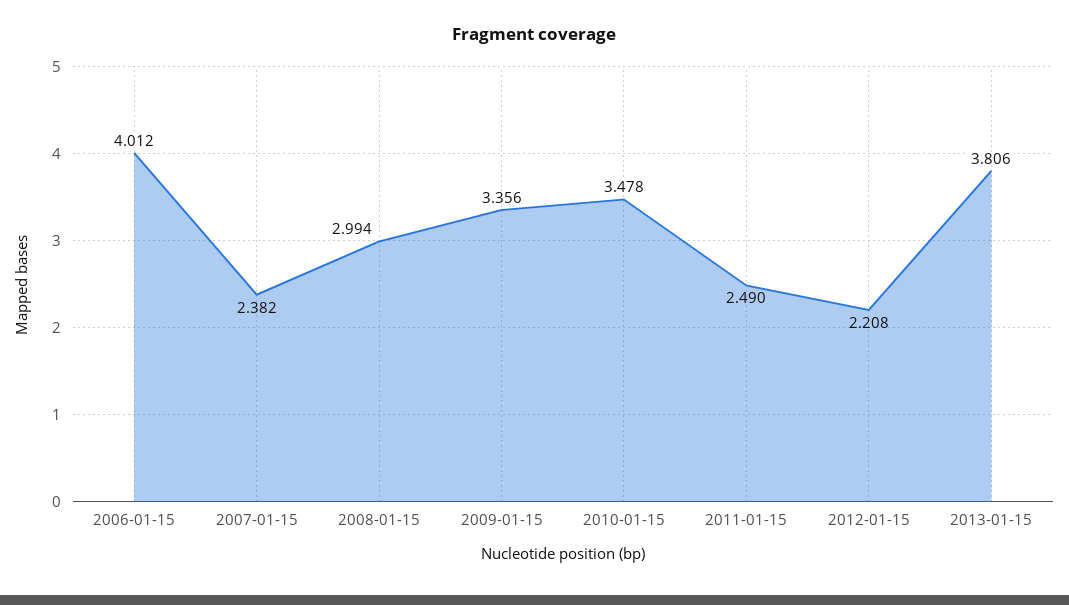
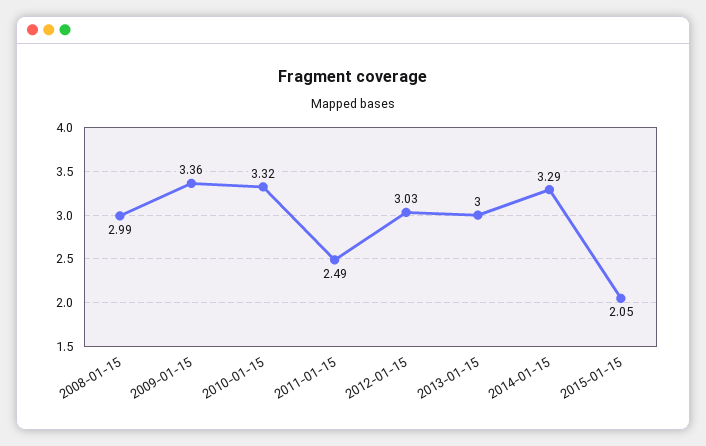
2006-01-15: 4.012 -> none
2007-01-15: 2.382 -> none
2010-01-15: 3.478 -> 3.32
2012-01-15: 2.208 -> 3.03
2013-01-15: 3.806 -> 3
2014-01-15: none -> 3.29
2015-01-15: none -> 2.05

